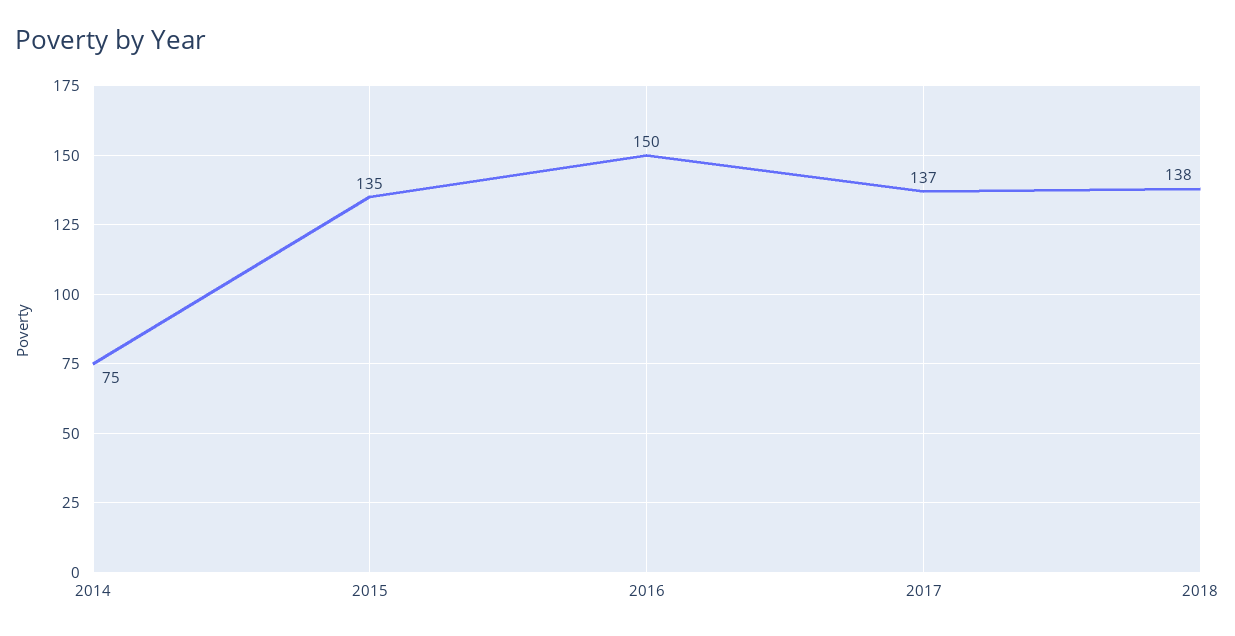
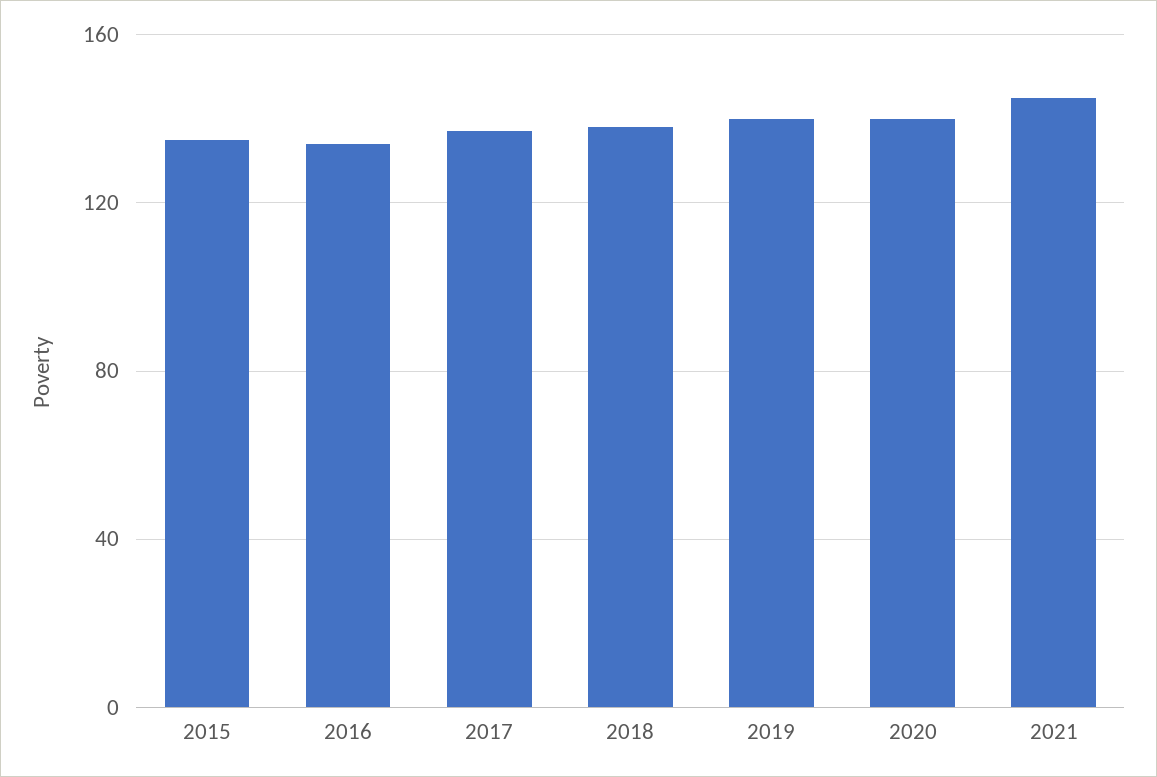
2014: 75 -> none
2016: 150 -> 135
2019: none -> 140
2020: none -> 140
2021: none -> 145

